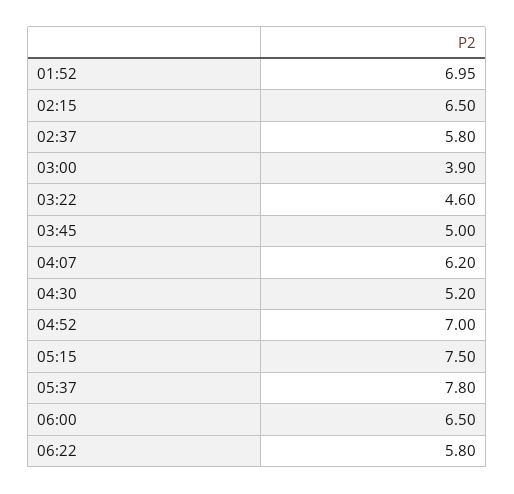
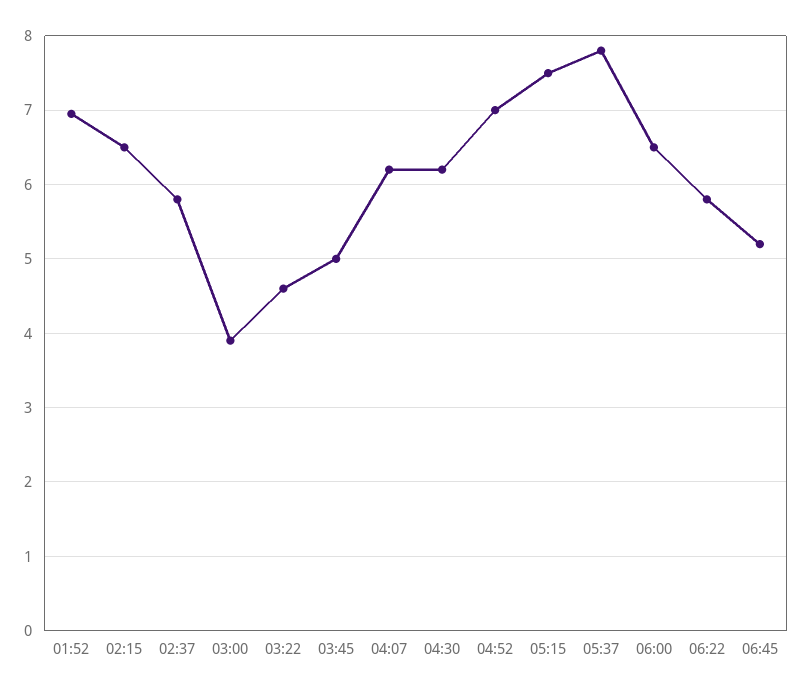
04:30: 5.2 -> 6.2
06:45: none -> 5.2

